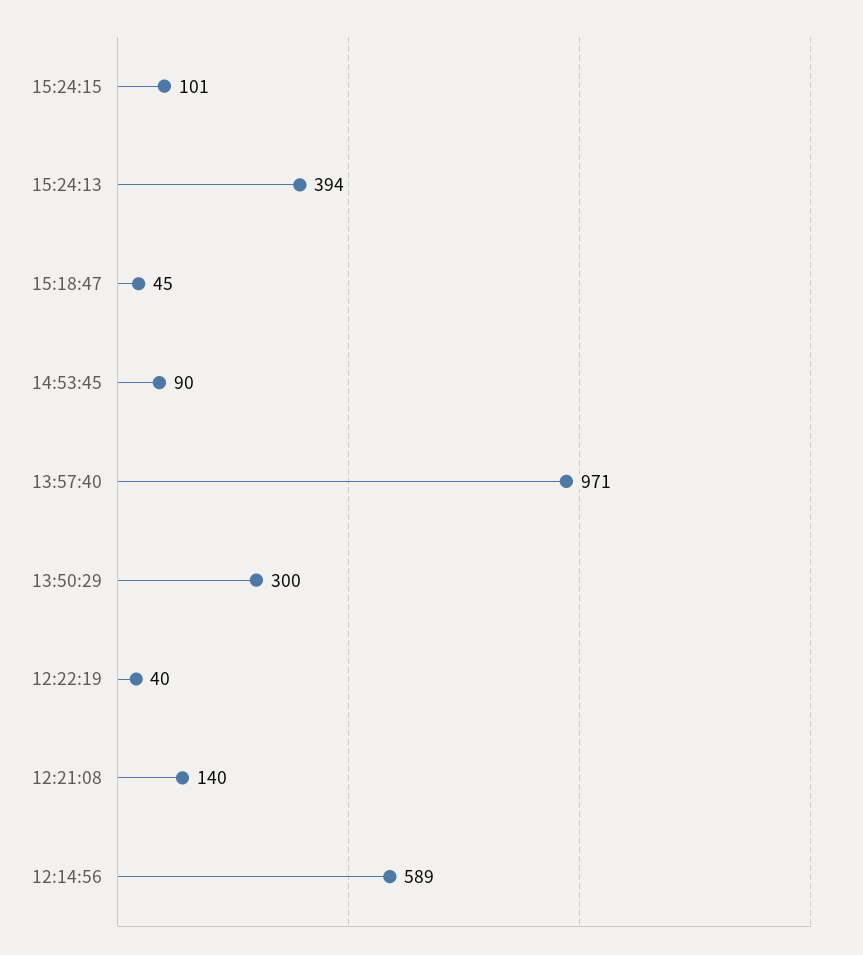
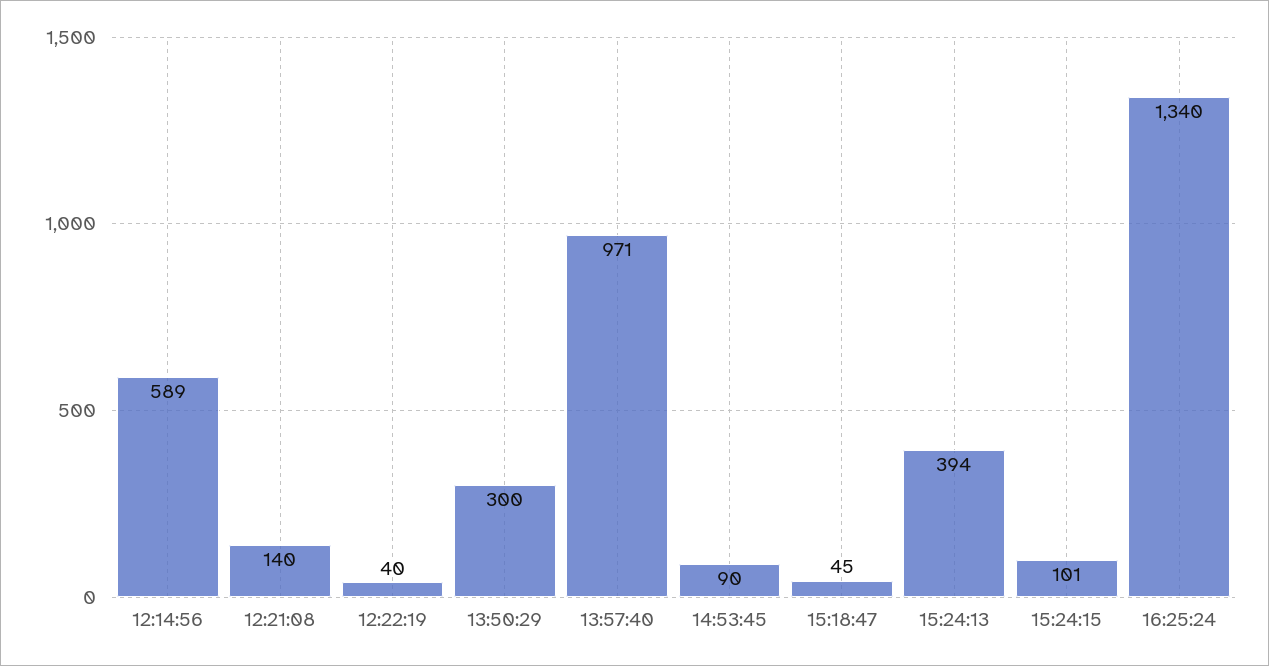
16:25:24: none -> 1340

